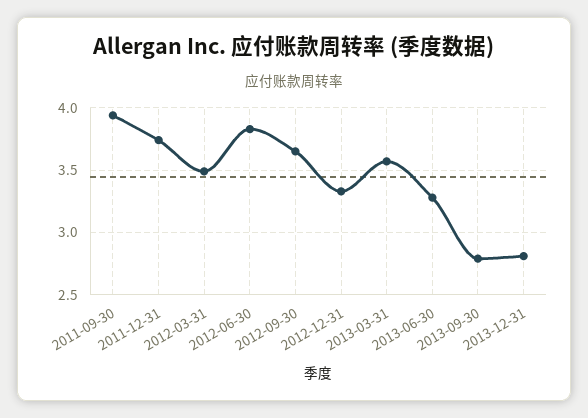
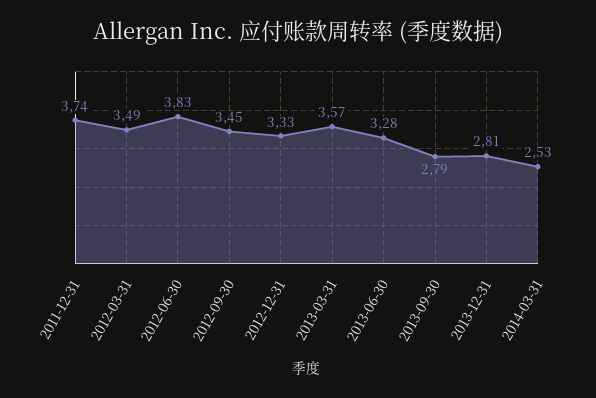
2011-09-30: 3.95 -> none
2012-09-30: 3.65 -> 3.45
2014-03-31: none -> 2.53

